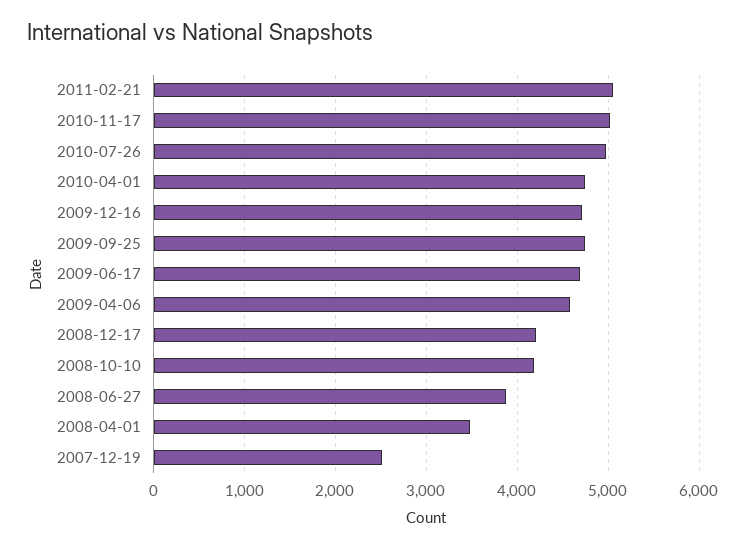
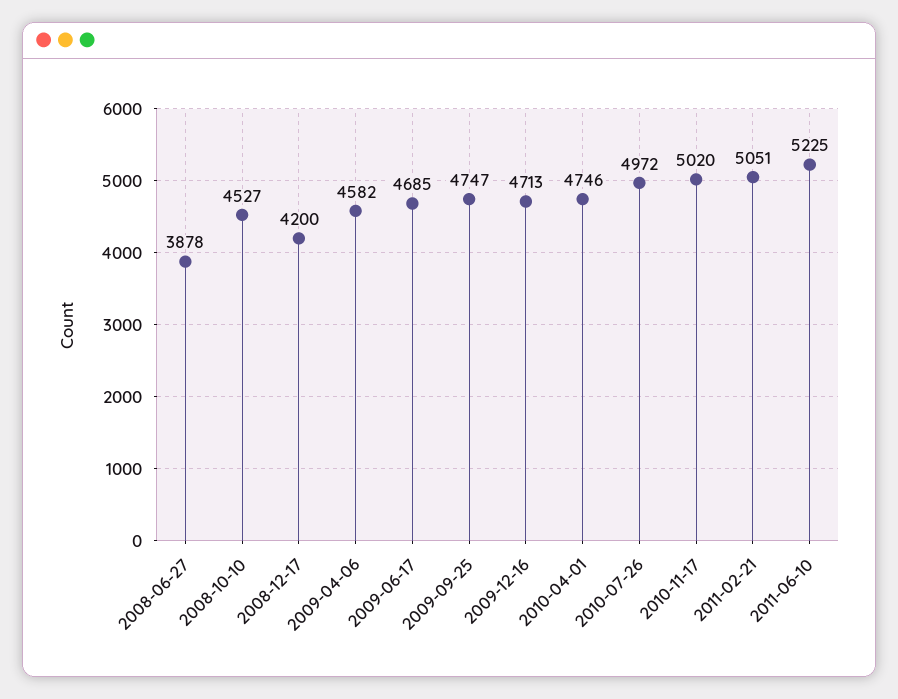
2008-10-10: 4200 -> 4527
2008-04-01: 3500 -> none
2007-12-19: 2500 -> none
2011-06-10: none -> 5225

